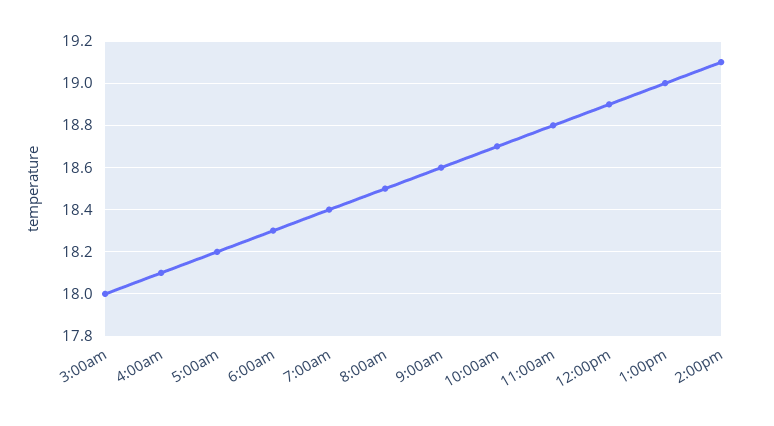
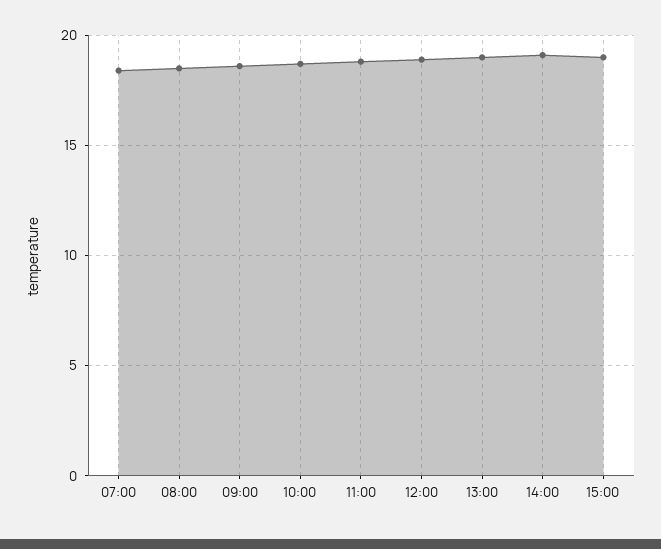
3:00am: 18 -> none
4:00am: 18.1 -> none
5:00am: 18.2 -> none
6:00am: 18.3 -> none
15:00: none -> 19

